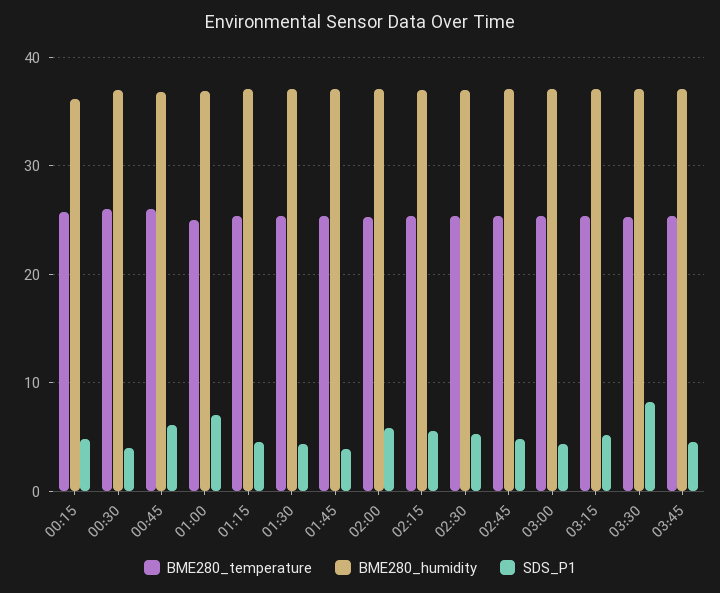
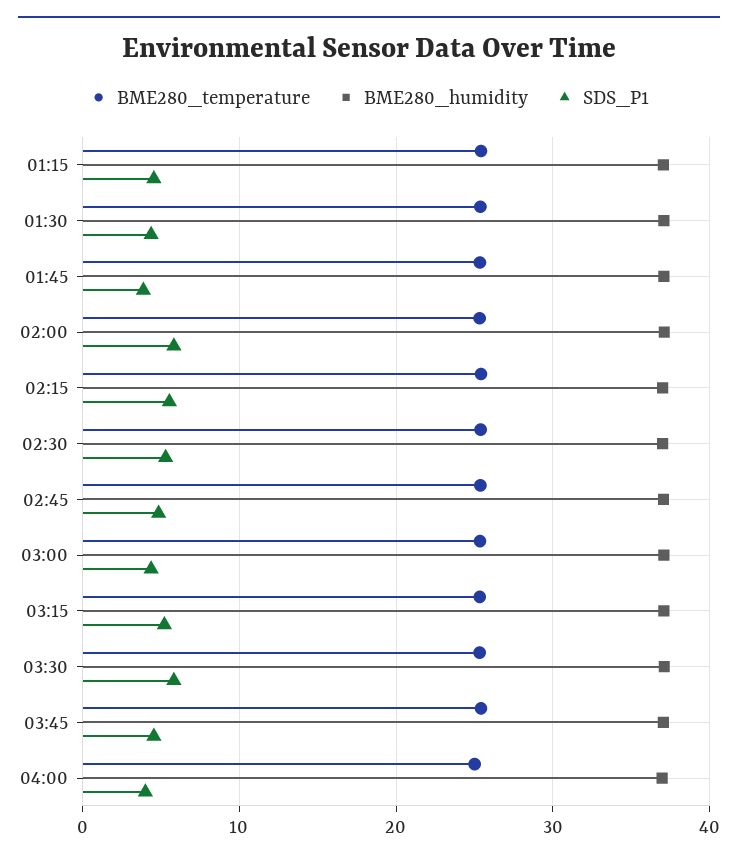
BME280_temperature, 00:15: 26 -> none
BME280_humidity, 00:15: 36 -> none
SDS_P1, 00:15: 5 -> none
BME280_temperature, 00:30: 26 -> none
BME280_humidity, 00:30: 37 -> none
SDS_P1, 00:30: 4 -> none
BME280_temperature, 00:45: 26 -> none
BME280_humidity, 00:45: 37 -> none
SDS_P1, 00:45: 6 -> none
BME280_temperature, 01:00: 25 -> none
BME280_humidity, 01:00: 37 -> none
SDS_P1, 01:00: 7 -> none
SDS_P1, 03:30: 8 -> 6
BME280_temperature, 04:00: none -> 25
BME280_humidity, 04:00: none -> 37
SDS_P1, 04:00: none -> 4

